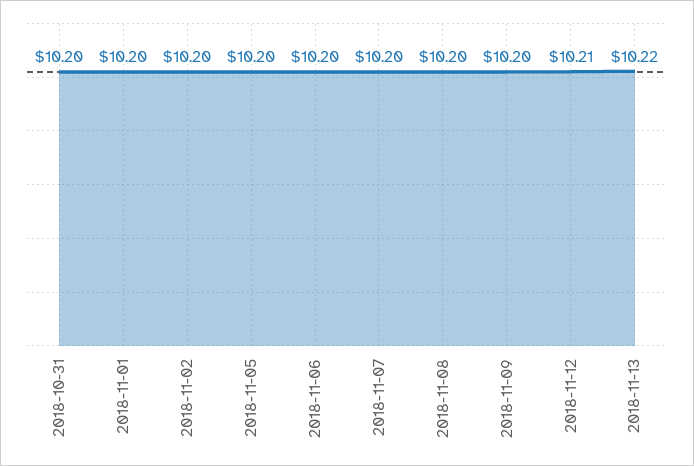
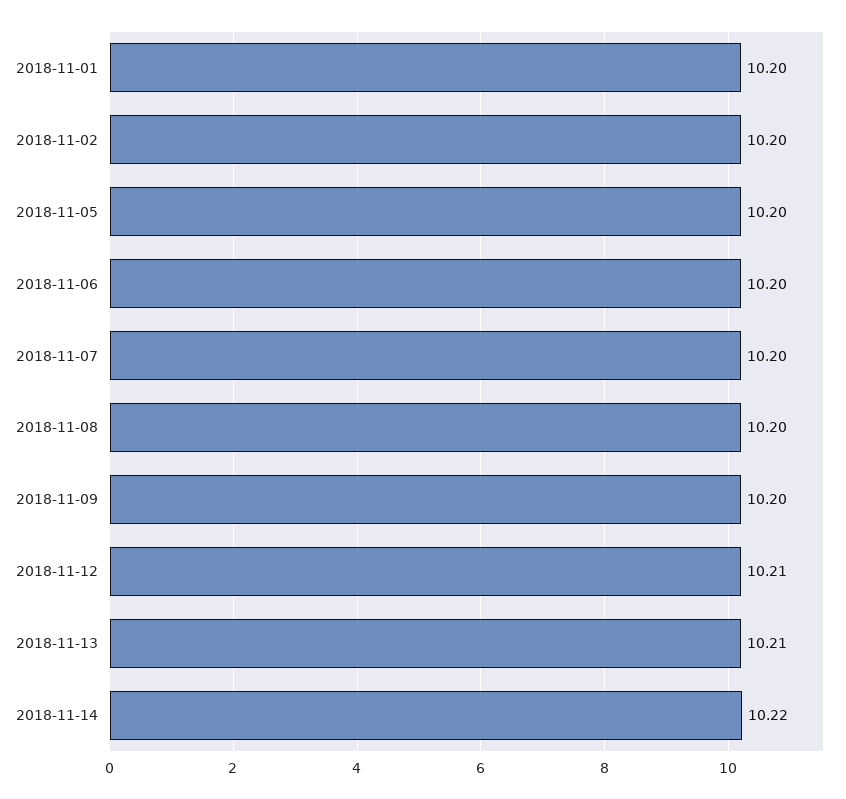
2018-10-31: 10.2 -> none
2018-11-13: 10.22 -> 10.21
2018-11-14: none -> 10.22

